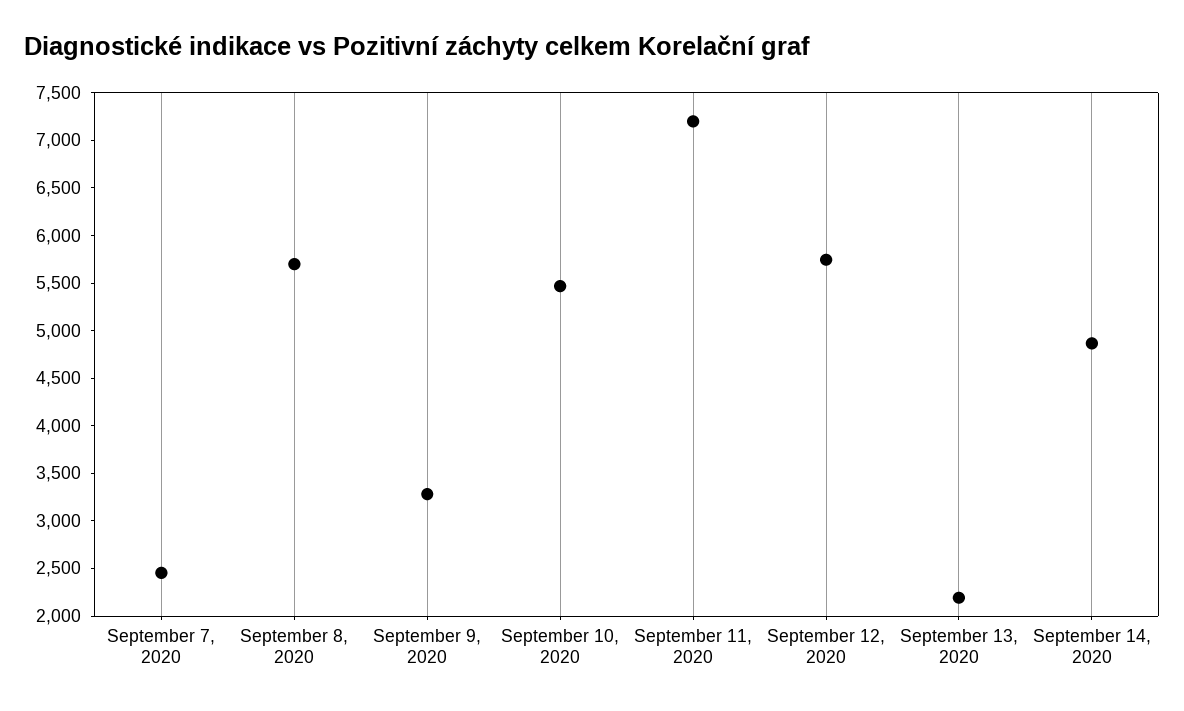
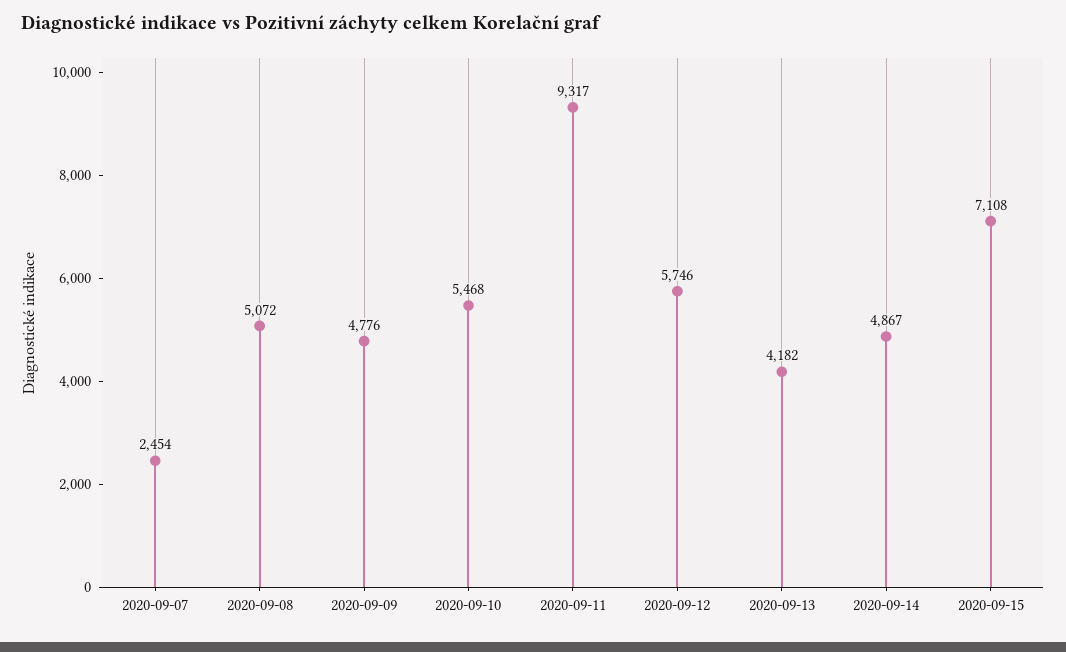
September 8, 2020: 5700 -> 5072
September 9, 2020: 3300 -> 4776
September 11, 2020: 7200 -> 9317
September 13, 2020: 2200 -> 4182
2020-09-15: none -> 7108

